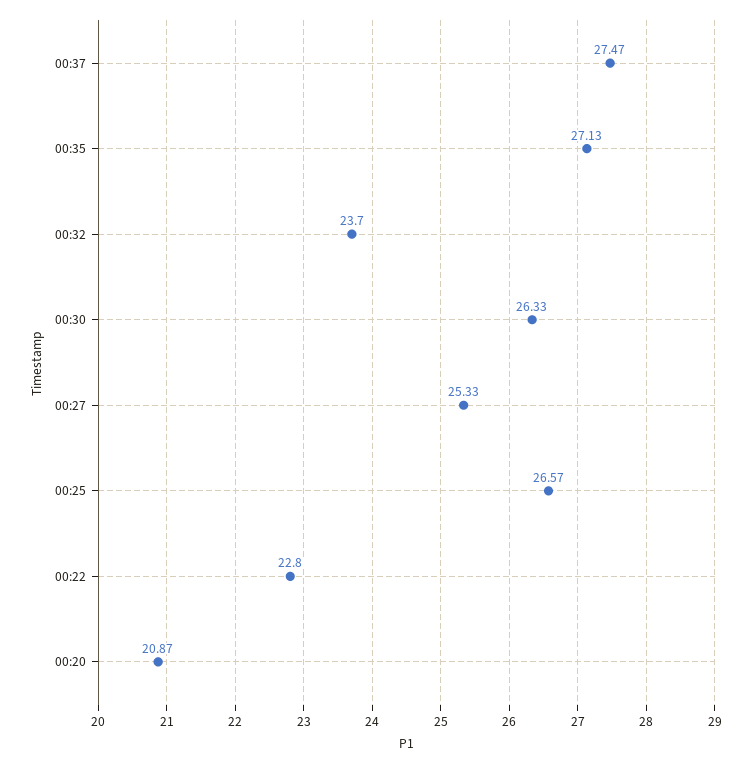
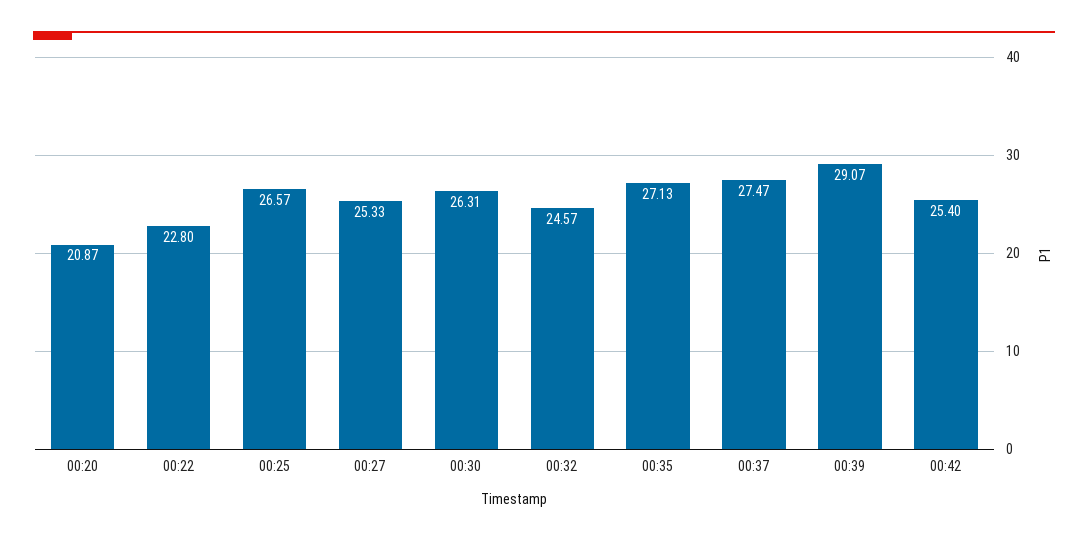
00:32: 23.7 -> 24.57
00:30: 26.33 -> 26.31
00:39: none -> 29.07
00:42: none -> 25.4

